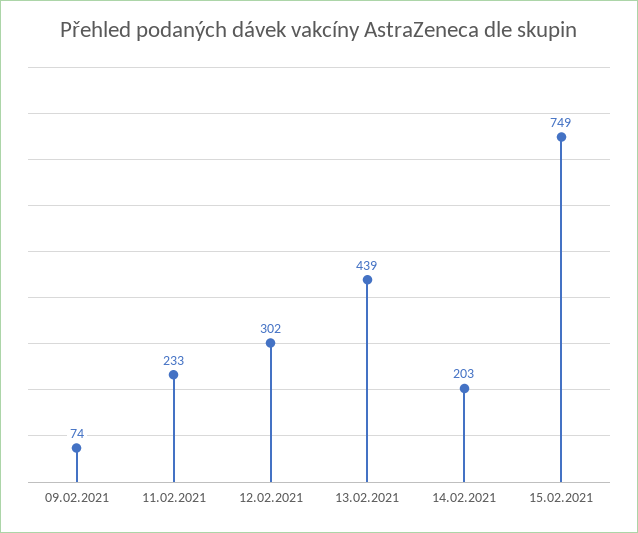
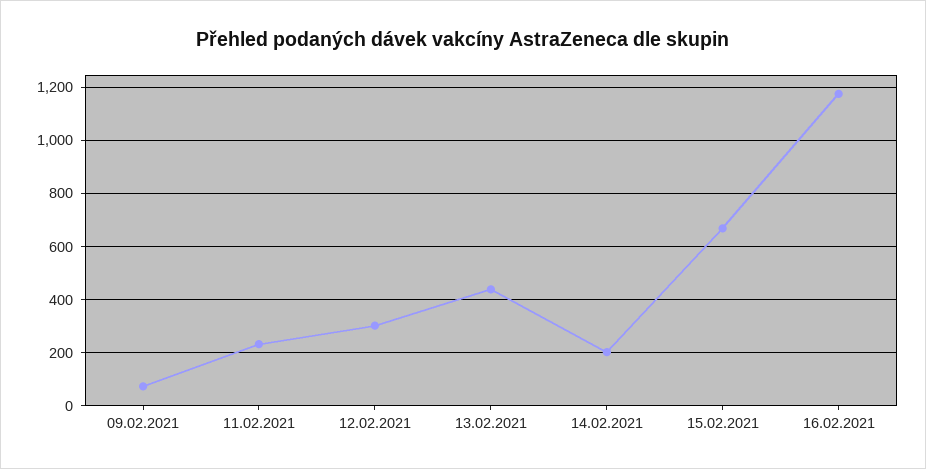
15.02.2021: 749 -> 675
16.02.2021: none -> 1175

